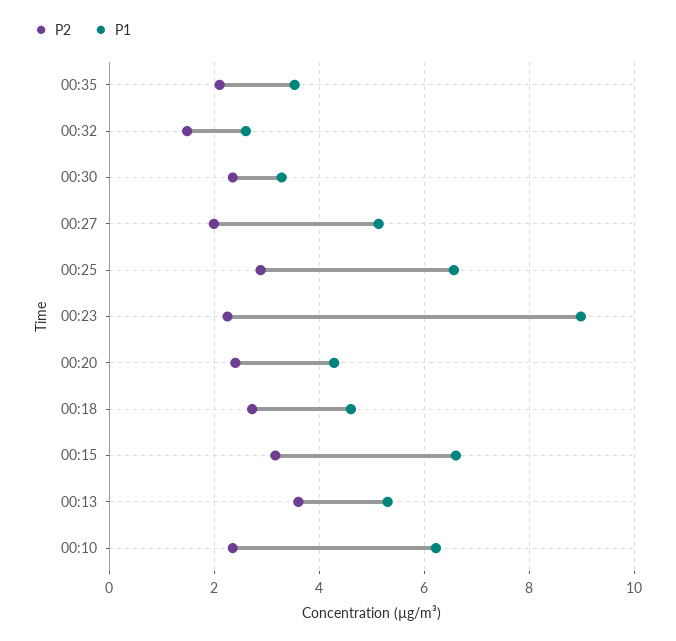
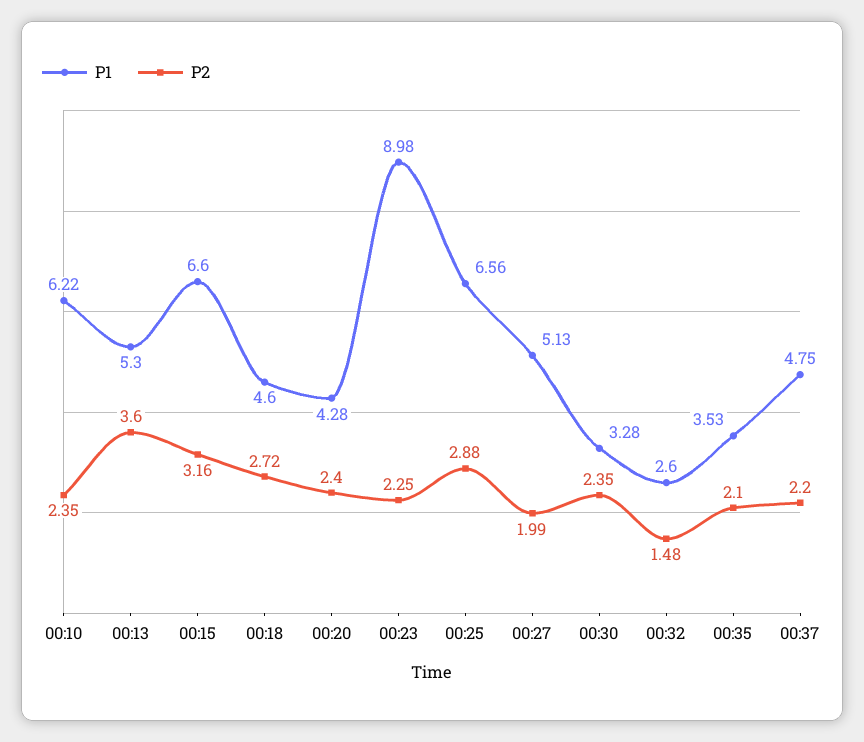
P1, 00:37: none -> 4.75
P2, 00:37: none -> 2.2

